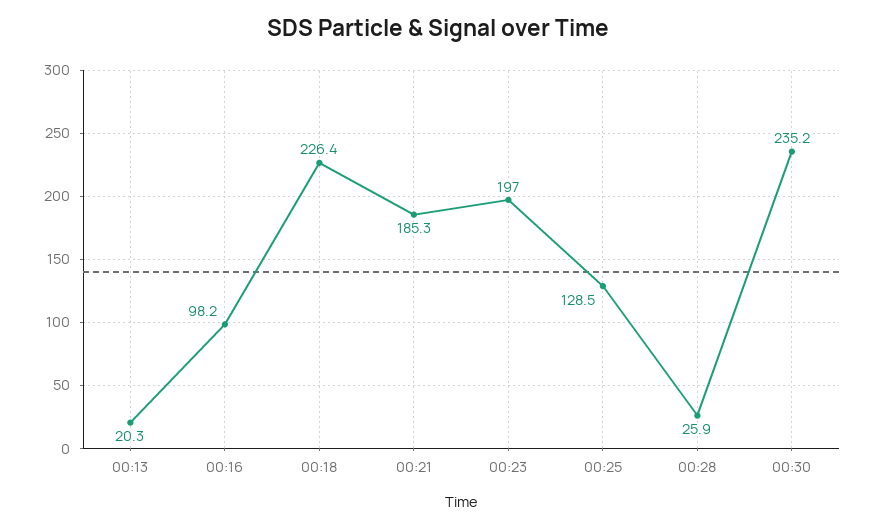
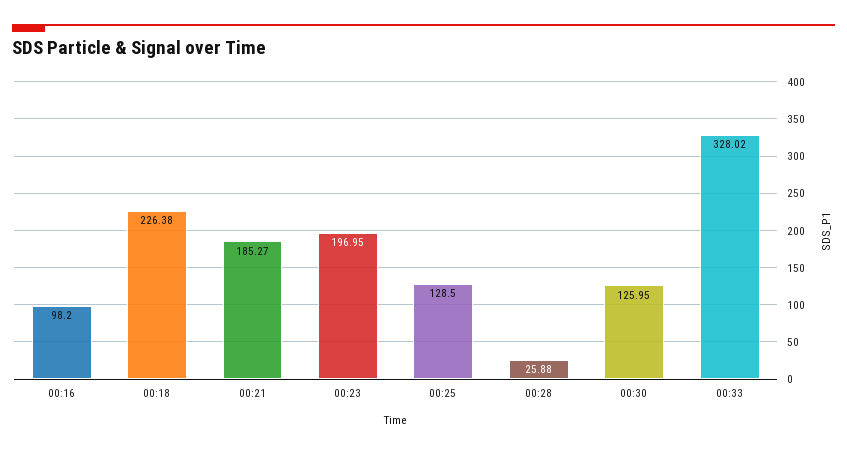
00:13: 20.3 -> none
00:30: 235.2 -> 125.95
00:33: none -> 328.02

